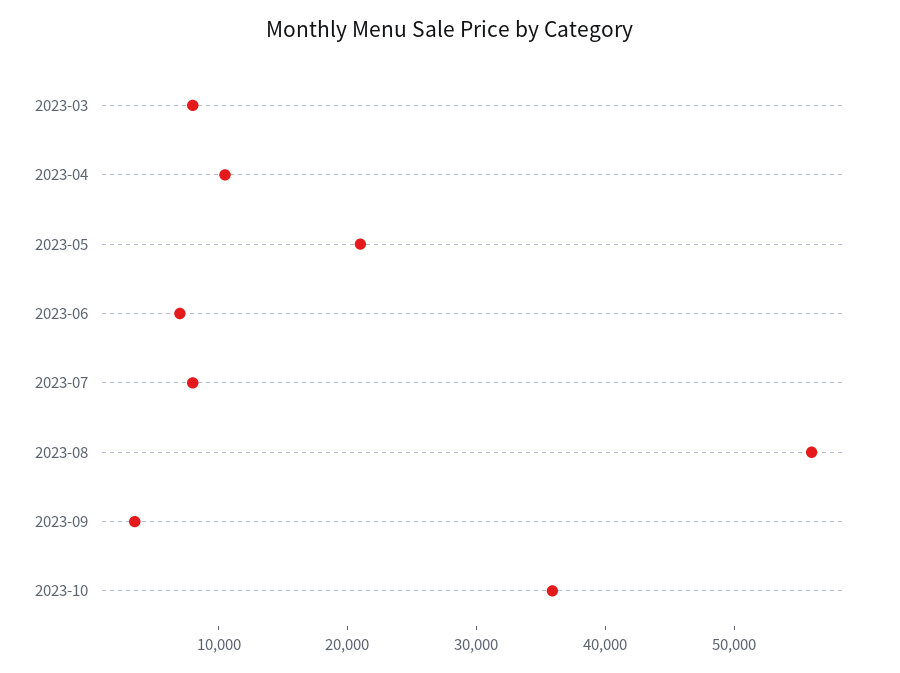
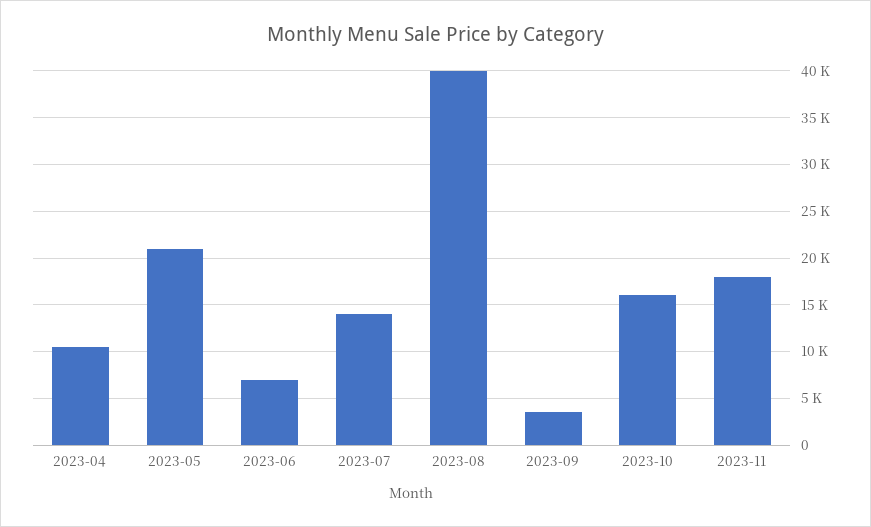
2023-03: 8000 -> none
2023-07: 8000 -> 14000
2023-08: 56000 -> 40000
2023-10: 36000 -> 16000
2023-11: none -> 18000

